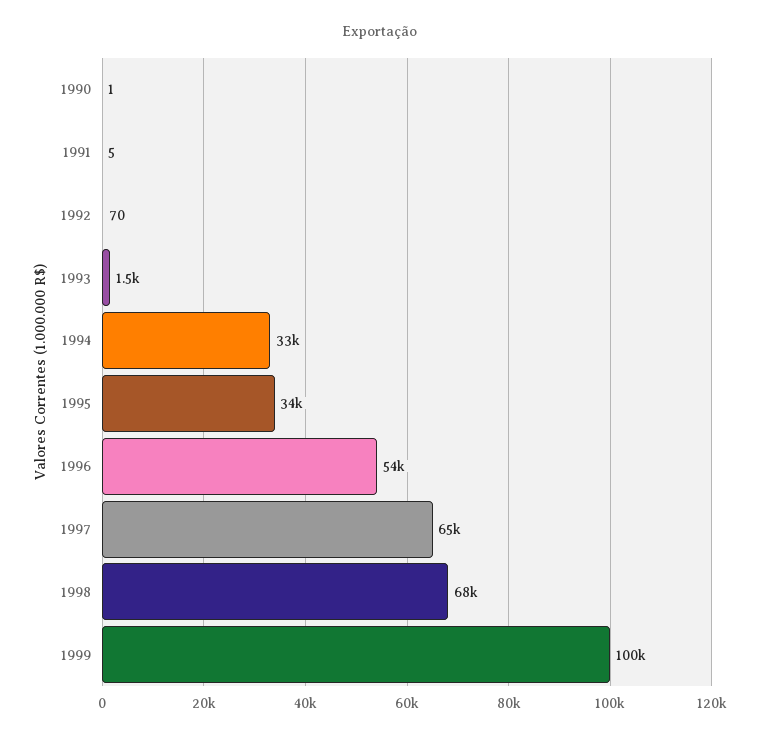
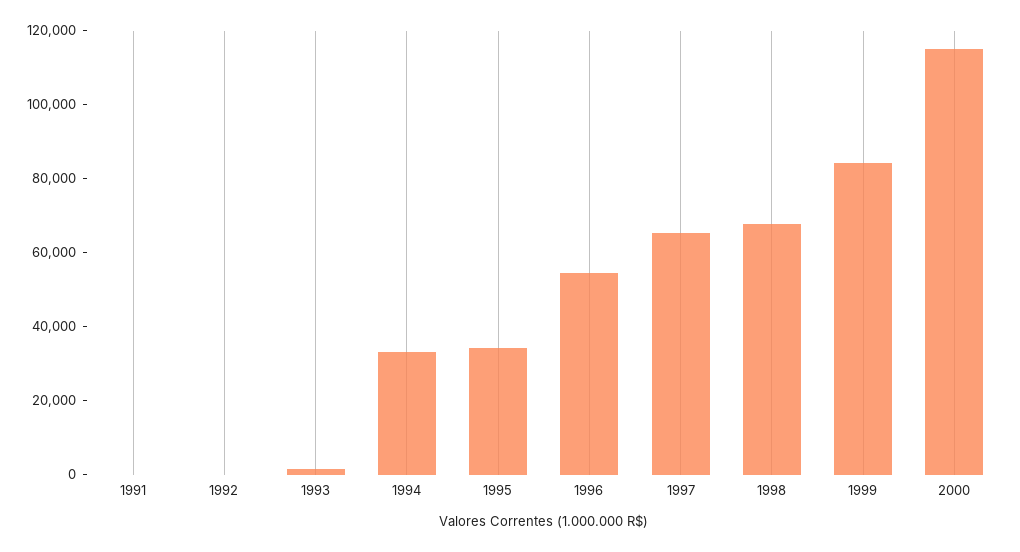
1990: 1 -> none
1999: 100000 -> 85000
2000: none -> 115000

